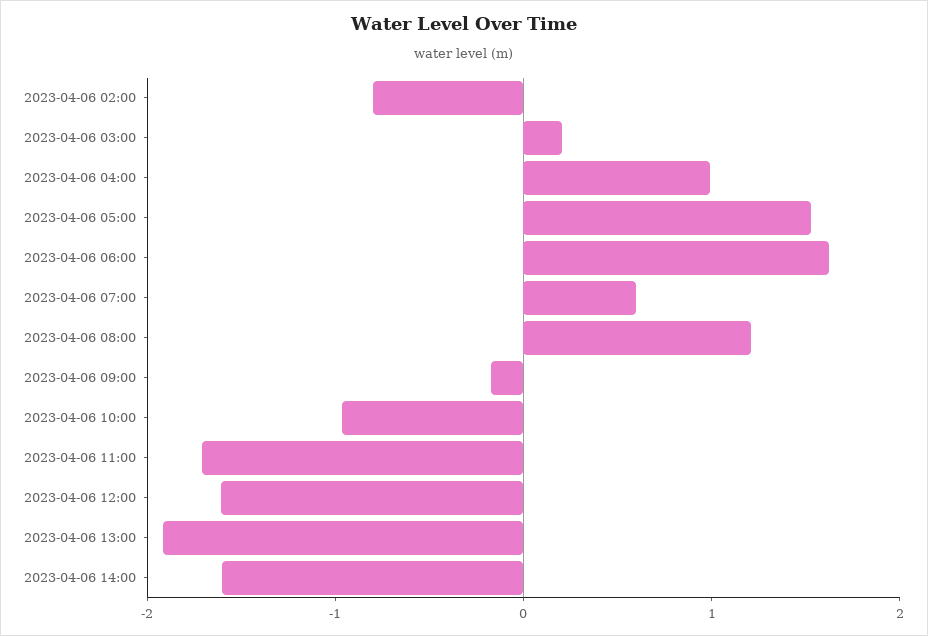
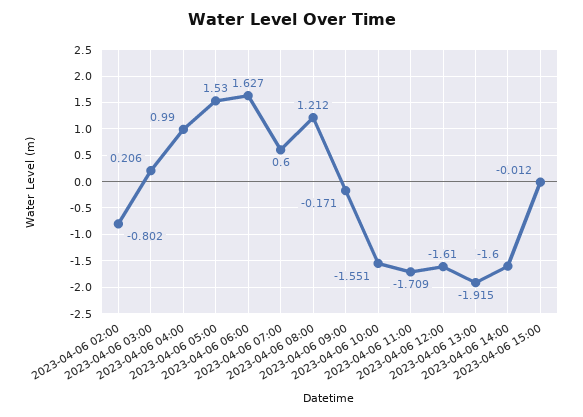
2023-04-06 10:00: -1 -> -1.551
2023-04-06 15:00: none -> -0.012

